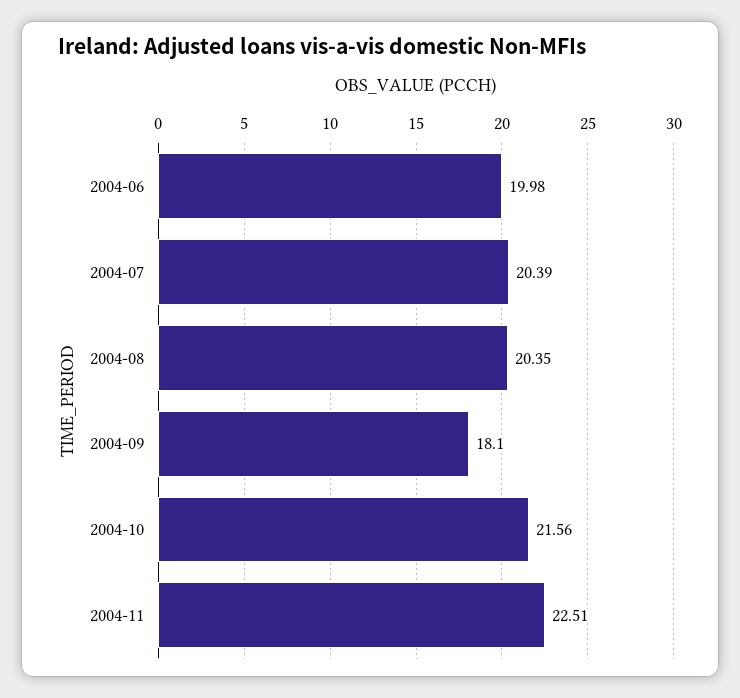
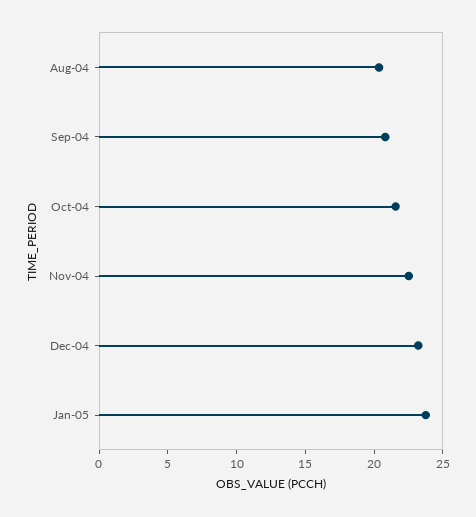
2004-06: 19.98 -> none
2004-07: 20.39 -> none
2004-09: 18.1 -> 21
Dec-04: none -> 23
Jan-05: none -> 24

